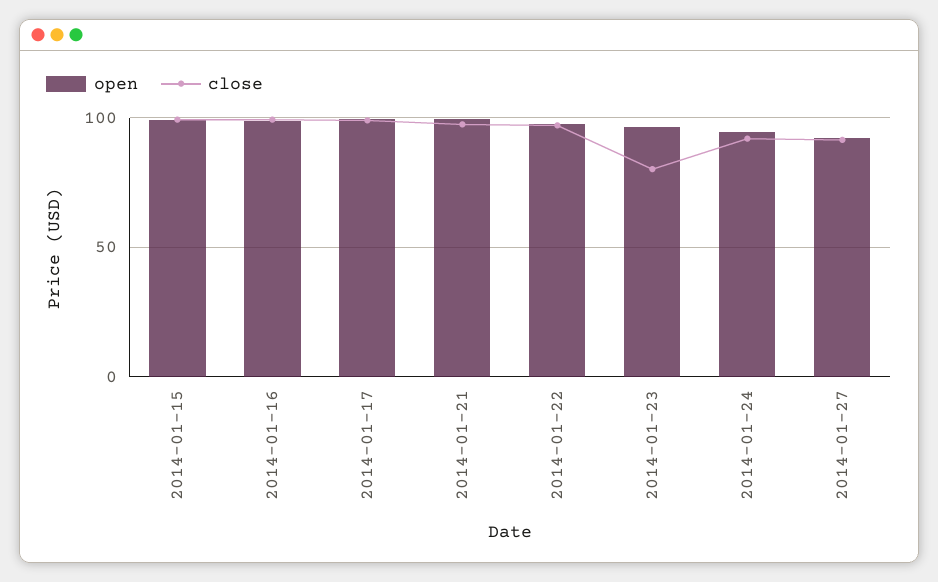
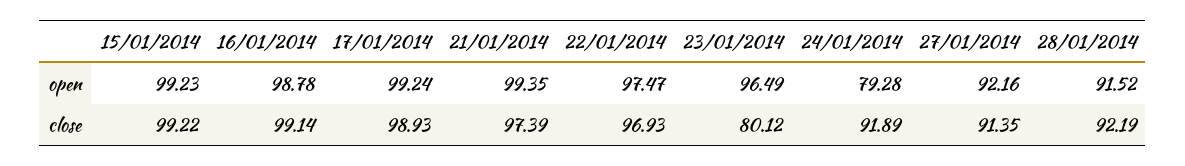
open, 2014-01-24: 95 -> 79.28
open, 28/01/2014: none -> 91.52
close, 28/01/2014: none -> 92.19

